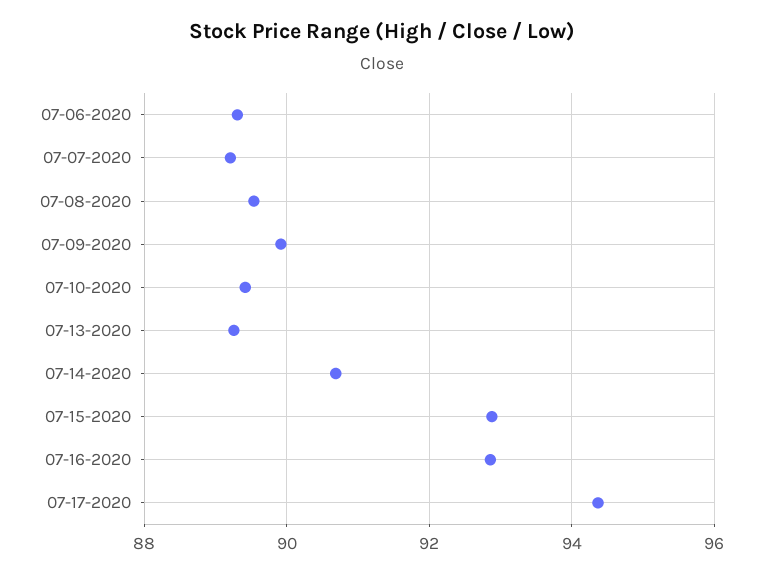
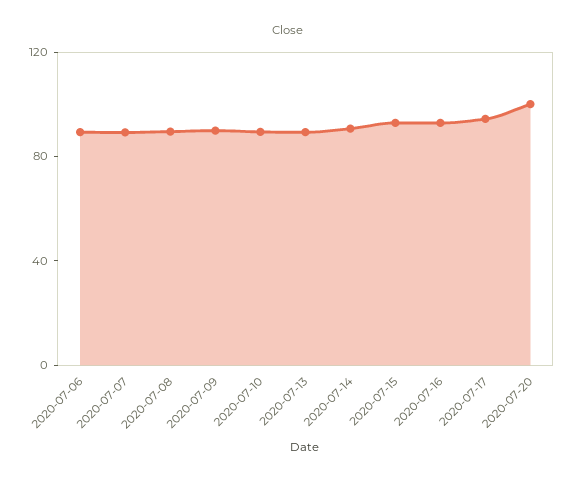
2020-07-20: none -> 100

